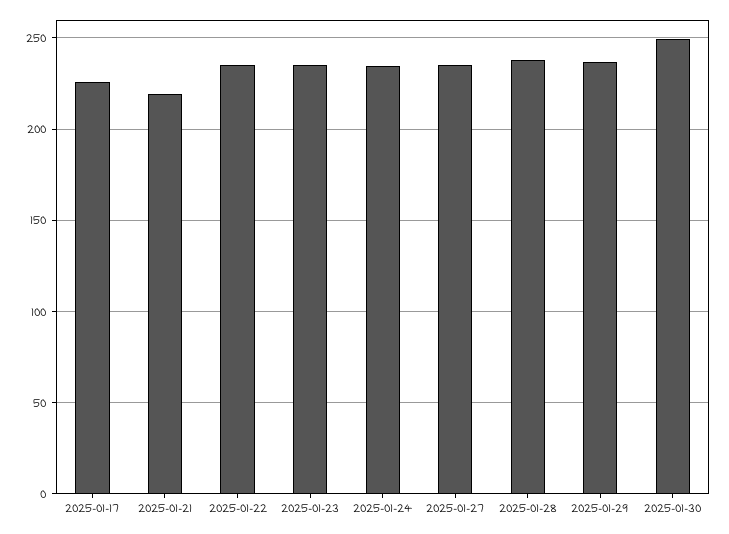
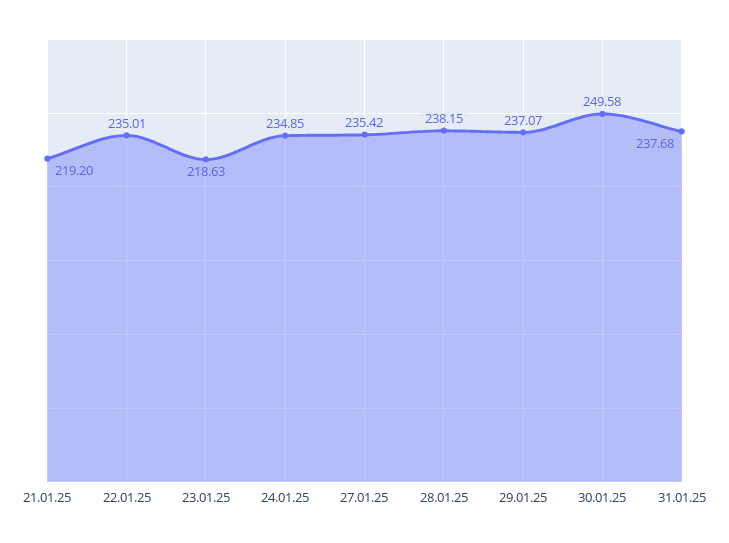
2025-01-17: 225 -> none
2025-01-23: 235 -> 218.63
31.01.25: none -> 237.68

